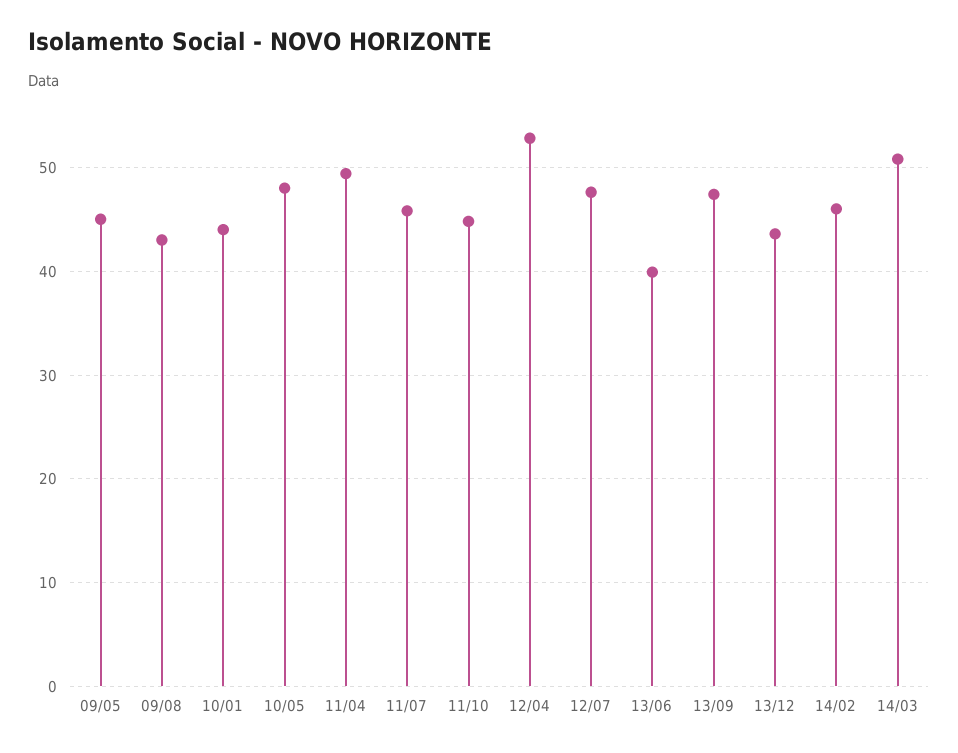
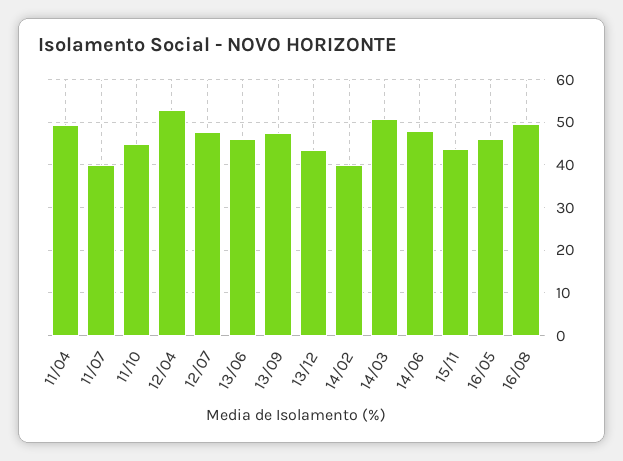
09/05: 45 -> none
09/08: 43 -> none
10/01: 44 -> none
10/05: 48 -> none
11/07: 46 -> 40
13/06: 40 -> 46
14/02: 46 -> 40
14/06: none -> 48
15/11: none -> 44
16/05: none -> 46
16/08: none -> 50

